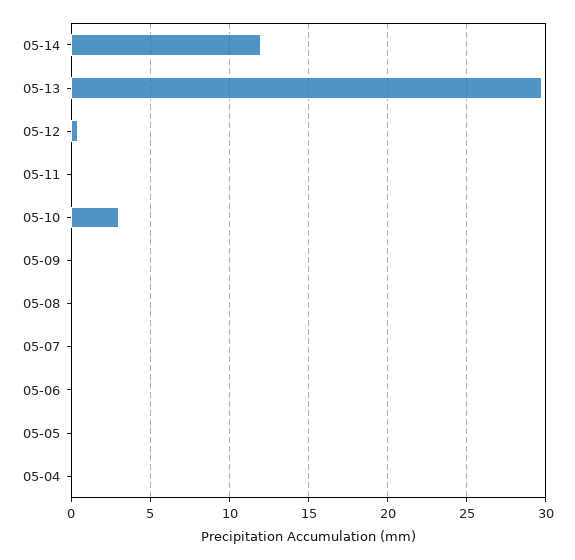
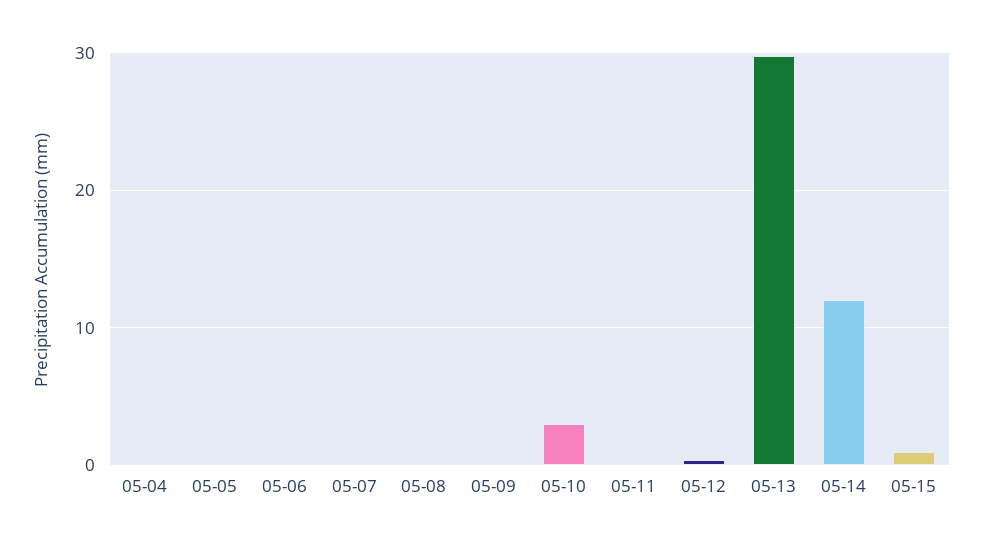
05-15: none -> 1

